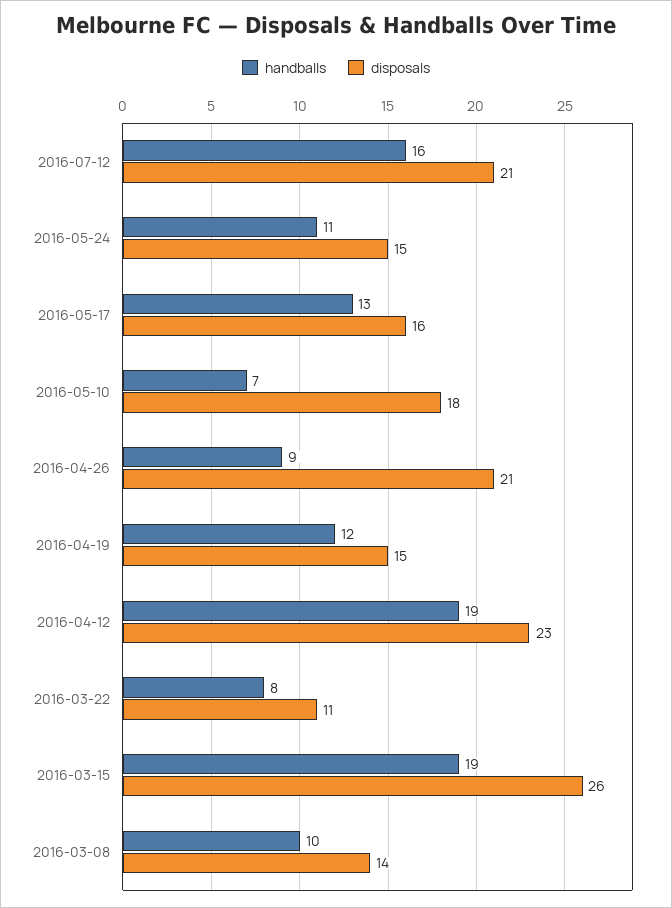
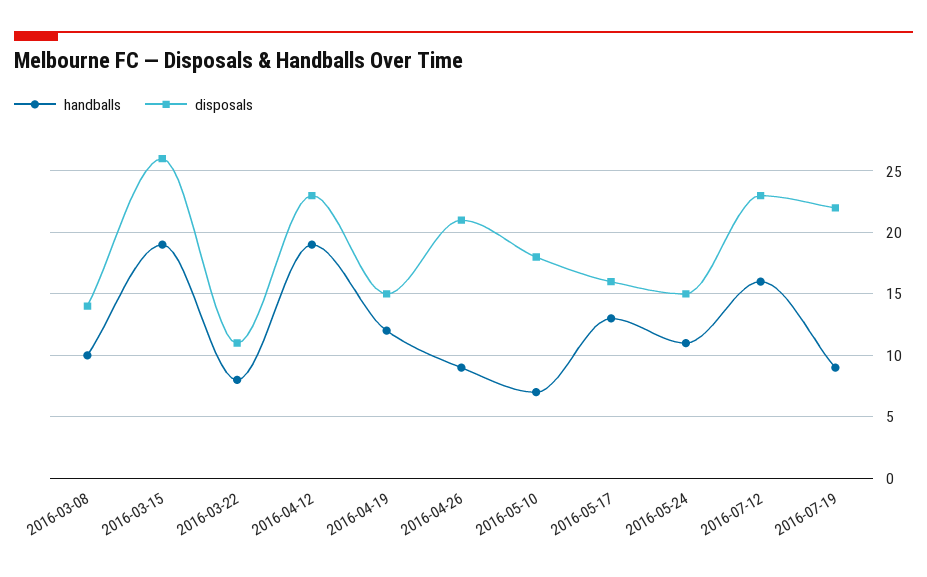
disposals, 2016-07-12: 21 -> 23
handballs, 2016-07-19: none -> 9
disposals, 2016-07-19: none -> 22

